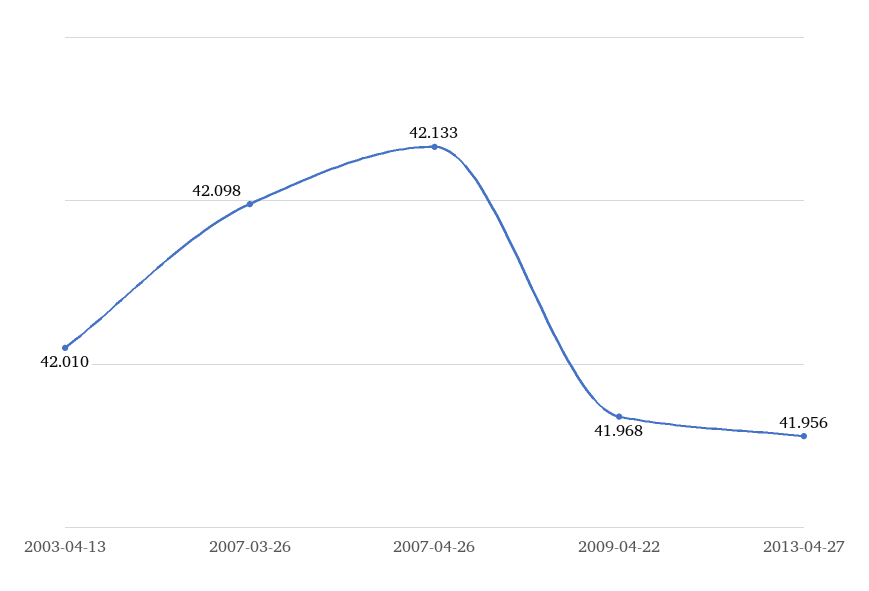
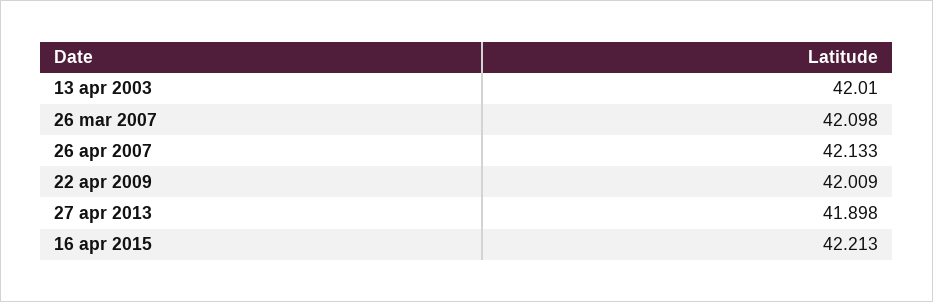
2009-04-22: 41.968 -> 42.009
2013-04-27: 41.956 -> 41.898
16 apr 2015: none -> 42.213

